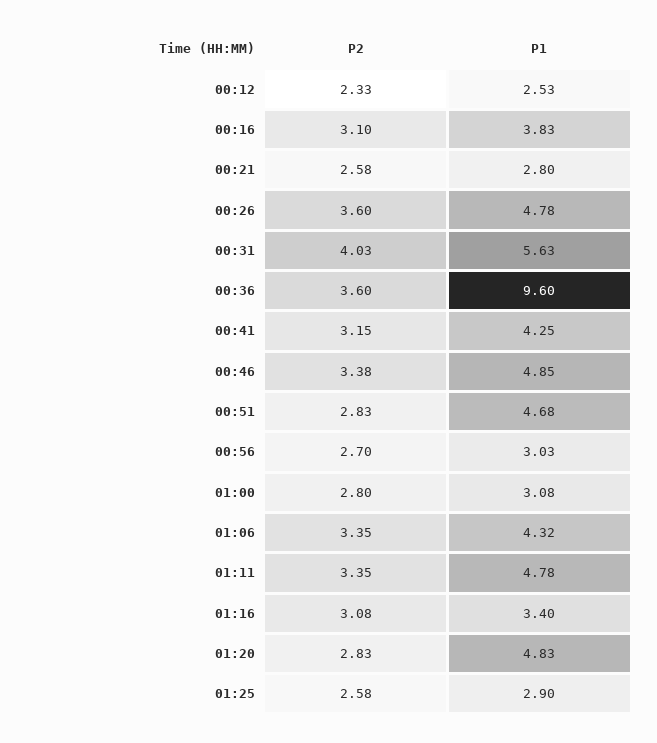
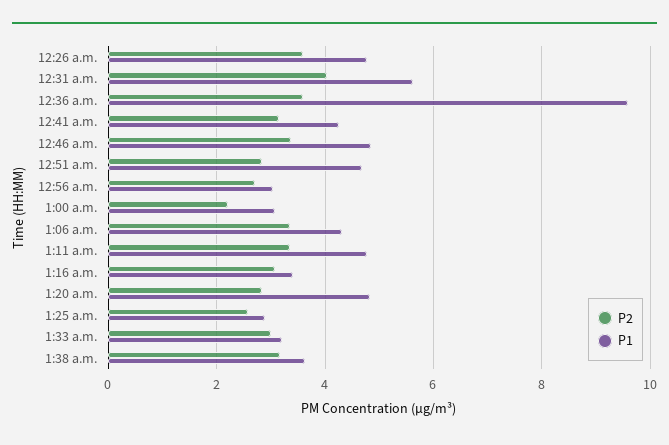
P2, 00:12: 2.33 -> none
P1, 00:12: 2.53 -> none
P2, 00:16: 3.1 -> none
P1, 00:16: 3.83 -> none
P2, 00:21: 2.58 -> none
P1, 00:21: 2.8 -> none
P2, 01:00: 2.8 -> 2.2
P2, 1:33 a.m.: none -> 3
P1, 1:33 a.m.: none -> 3.2
P2, 1:38 a.m.: none -> 3.2
P1, 1:38 a.m.: none -> 3.6

